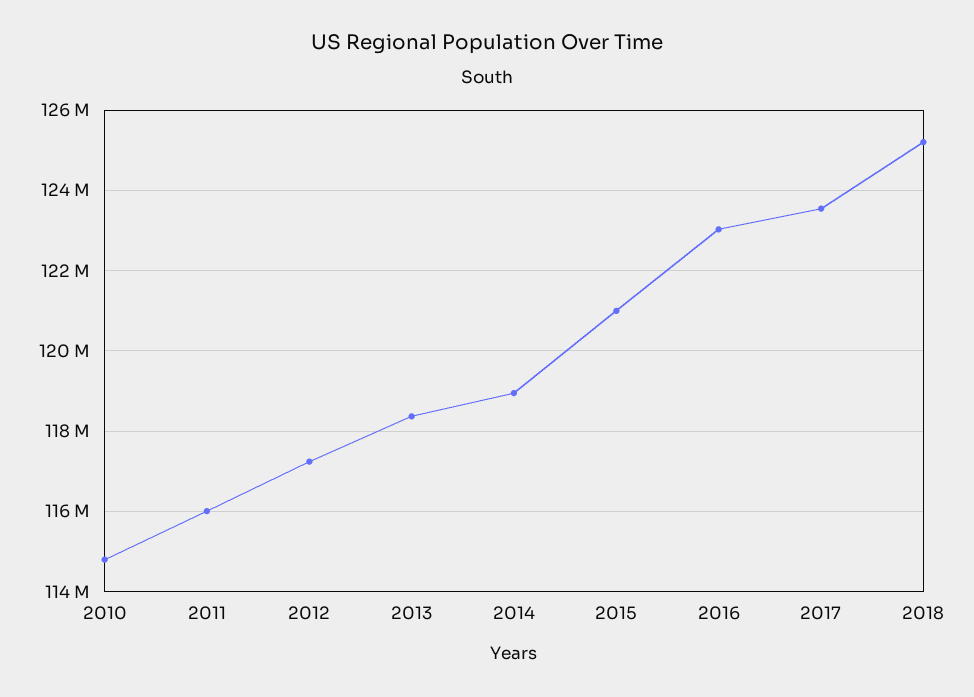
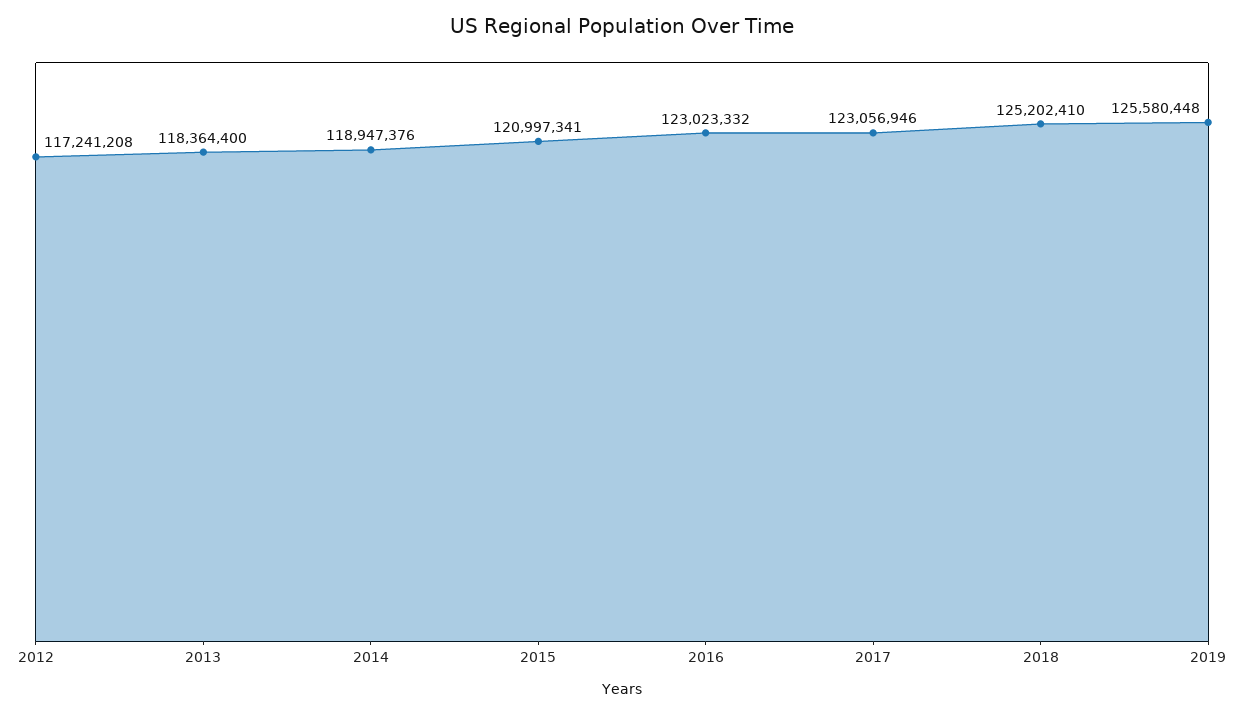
2010: 114800000 -> none
2011: 116000000 -> none
2017: 123600000 -> 123056946
2019: none -> 125580448

